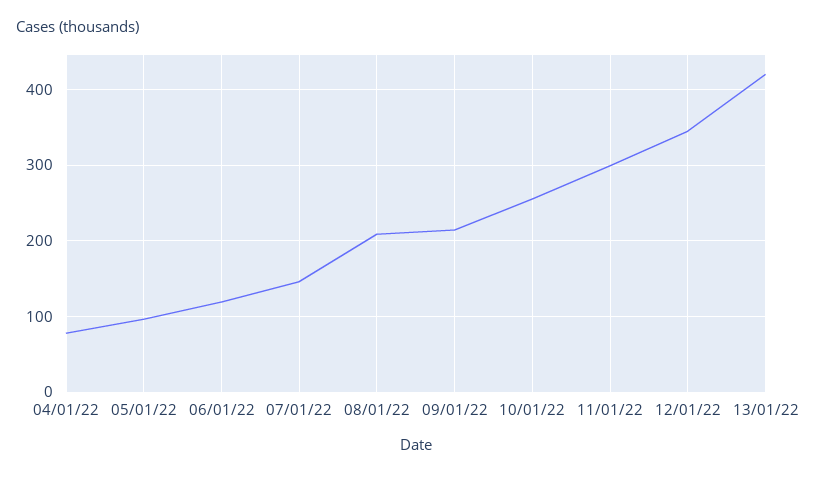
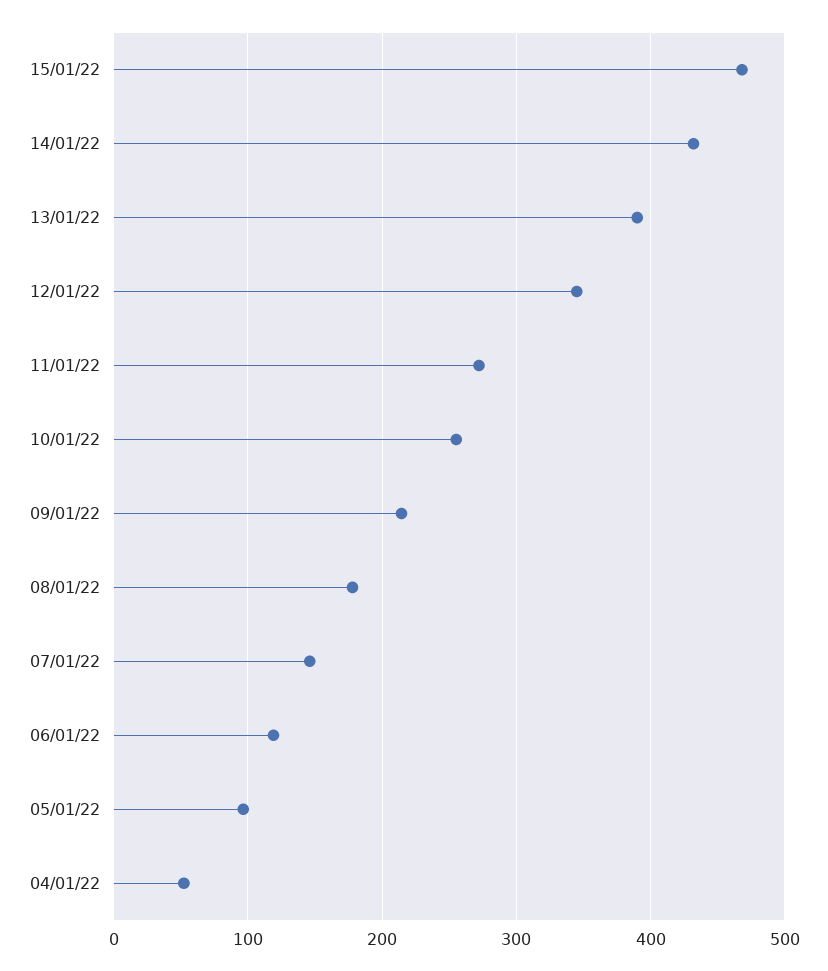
04/01/22: 80 -> 50
08/01/22: 210 -> 180
11/01/22: 300 -> 270
13/01/22: 420 -> 390
15/01/22: none -> 470
14/01/22: none -> 430

